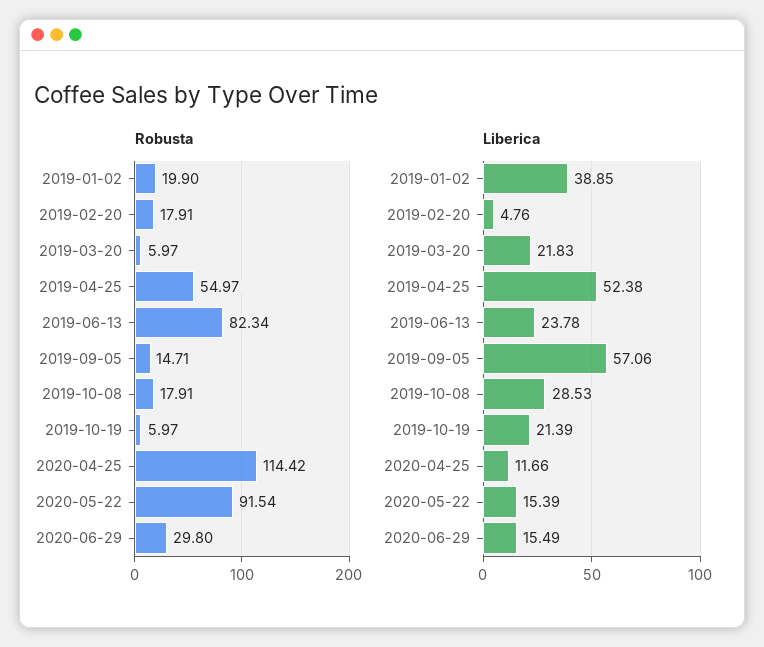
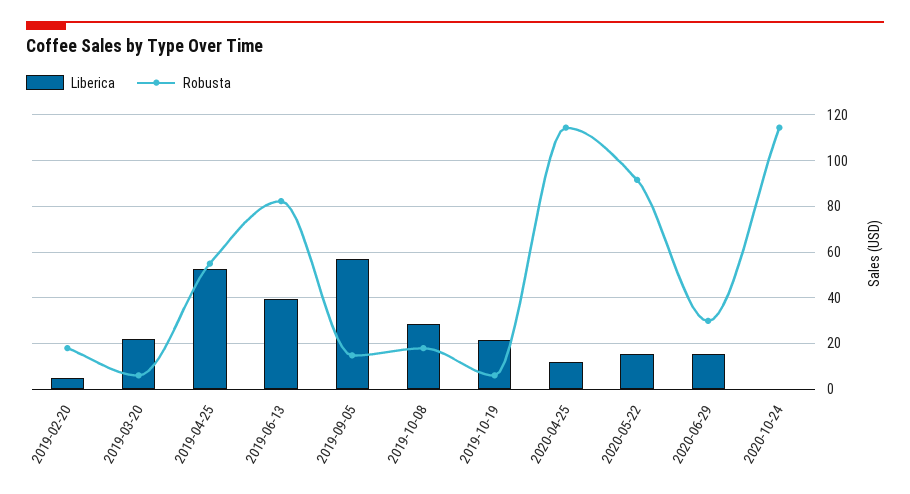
Robusta, 2019-01-02: 19.9 -> none
Liberica, 2019-01-02: 38.85 -> none
Liberica, 2019-06-13: 23.78 -> 40
Liberica, 2020-10-24: none -> 0
Robusta, 2020-10-24: none -> 115

